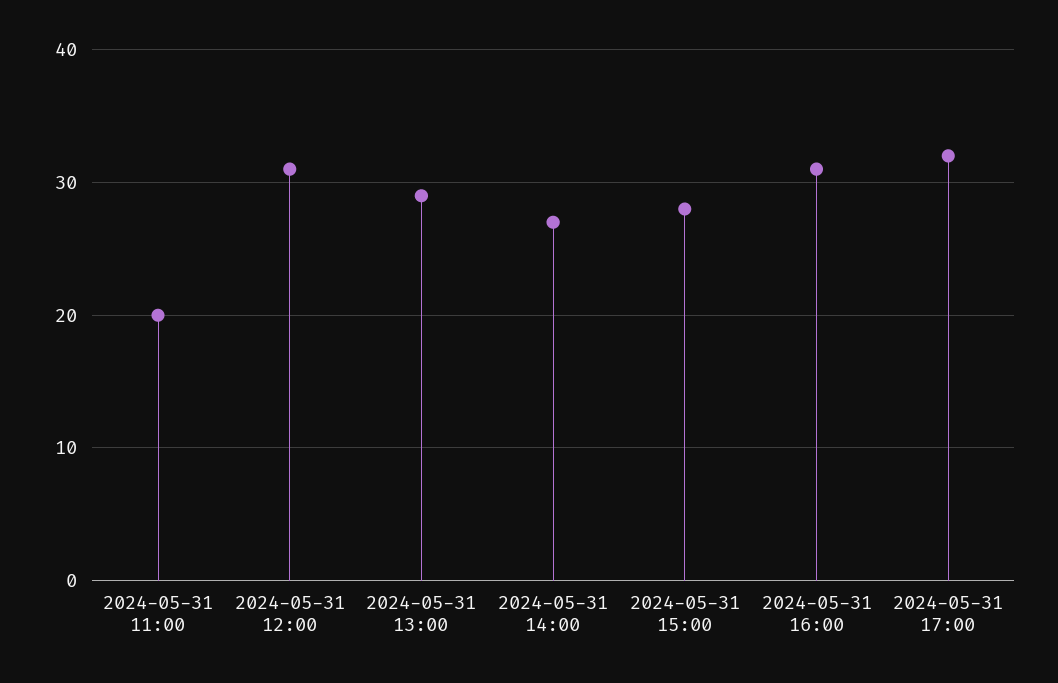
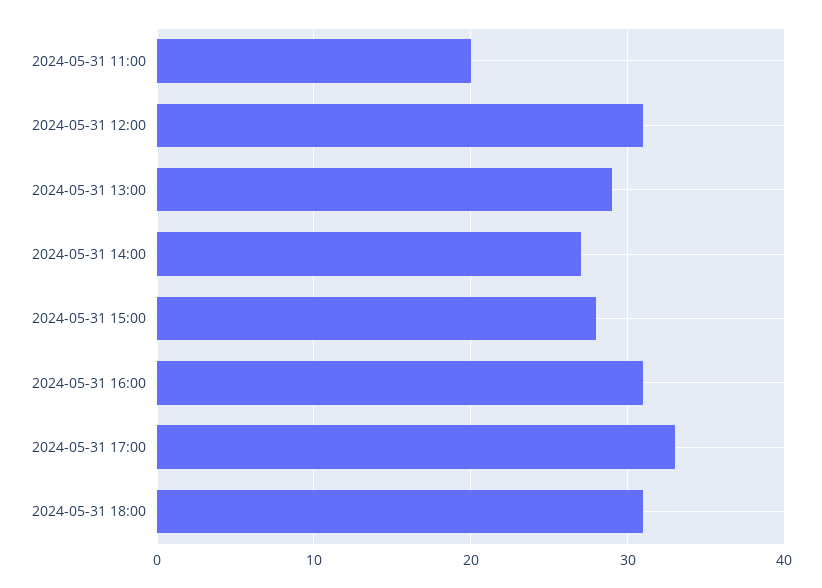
2024-05-31 17:00: 32 -> 33
2024-05-31 18:00: none -> 31

